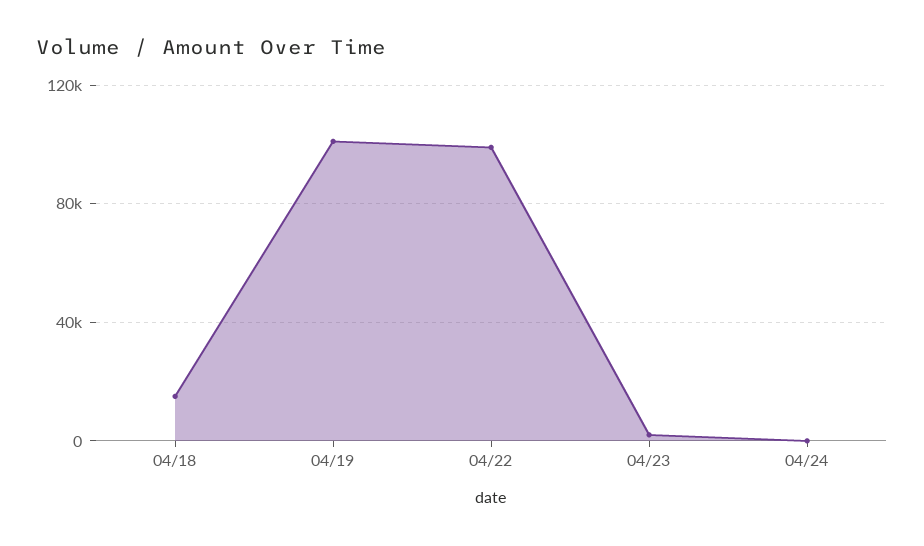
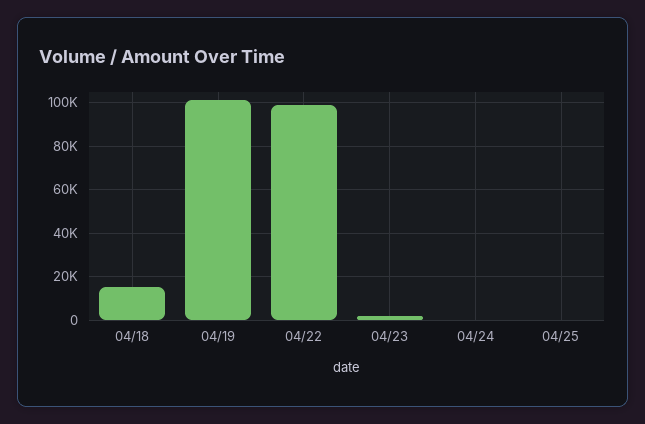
04/25: none -> 0

